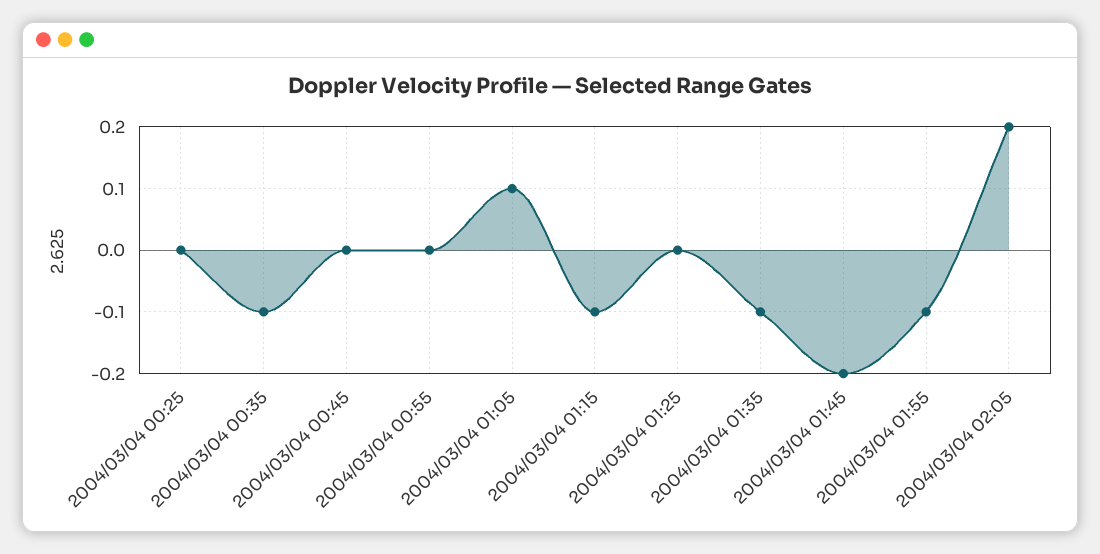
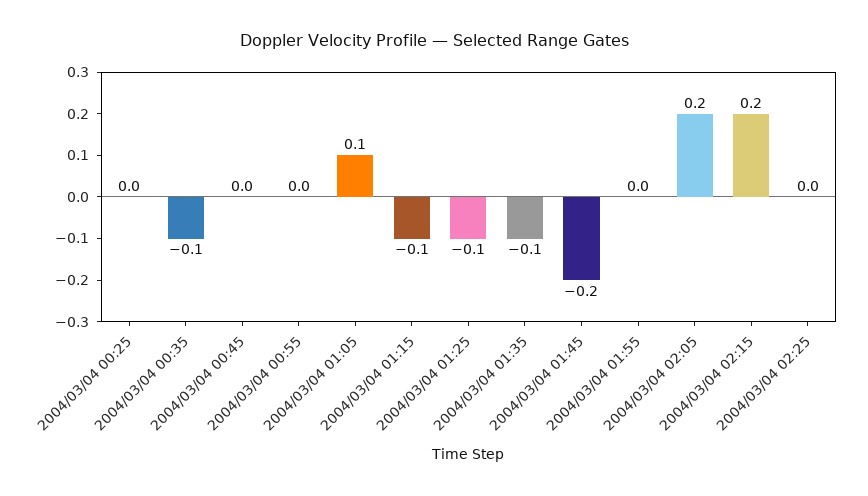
2004/03/04 01:25: 0 -> -0.1
2004/03/04 01:55: -0.1 -> 0
2004/03/04 02:15: none -> 0.2
2004/03/04 02:25: none -> 0

